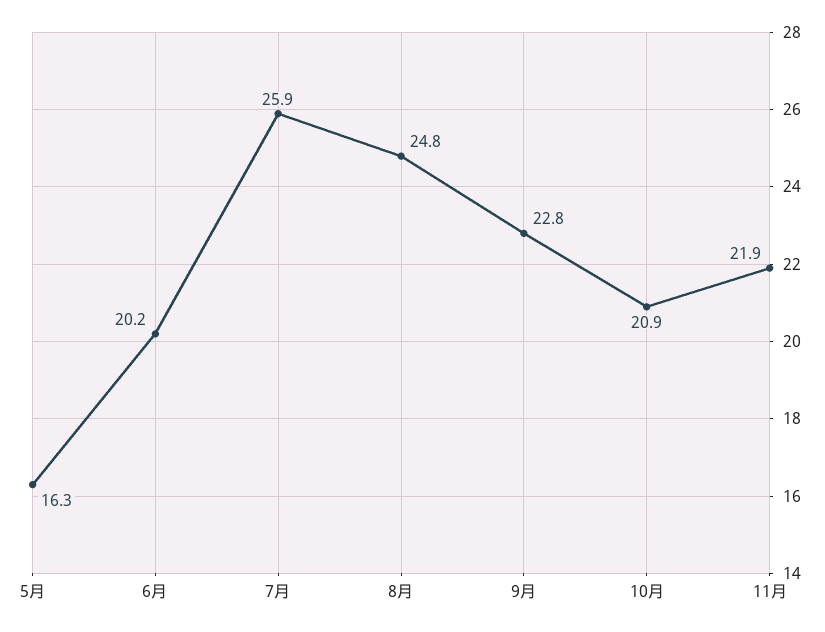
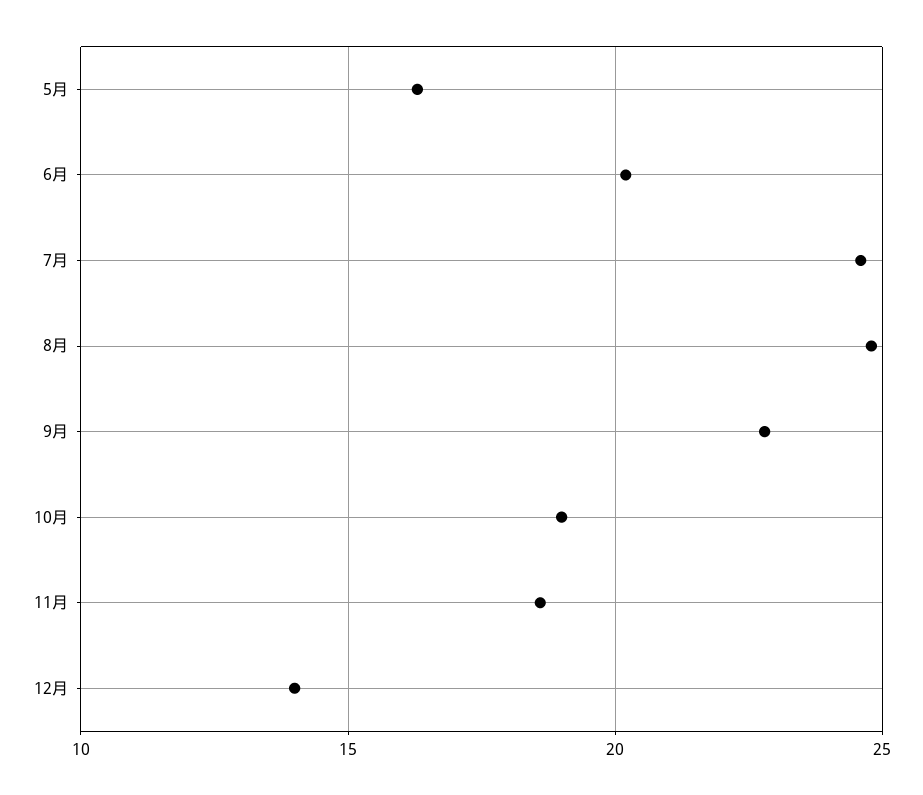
7月: 25.9 -> 24.5
10月: 20.9 -> 19
11月: 21.9 -> 18.5
12月: none -> 14

